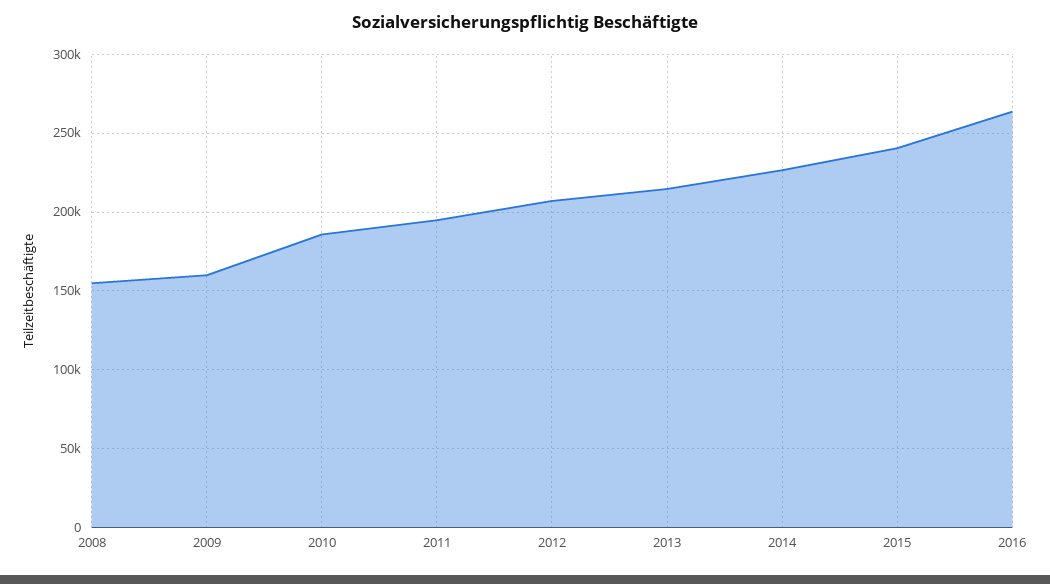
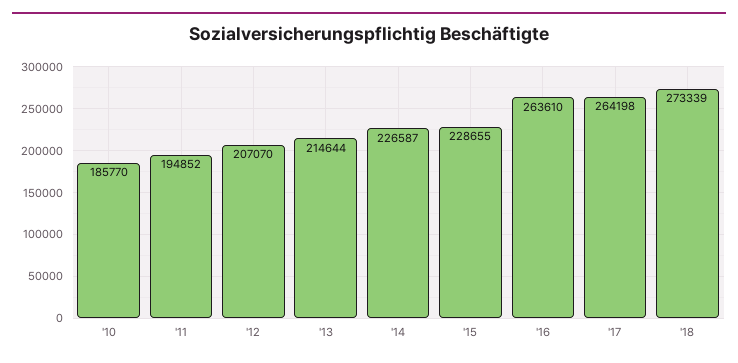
2008: 155000 -> none
2009: 160000 -> none
2015: 240000 -> 228655
'17: none -> 264198
'18: none -> 273339

